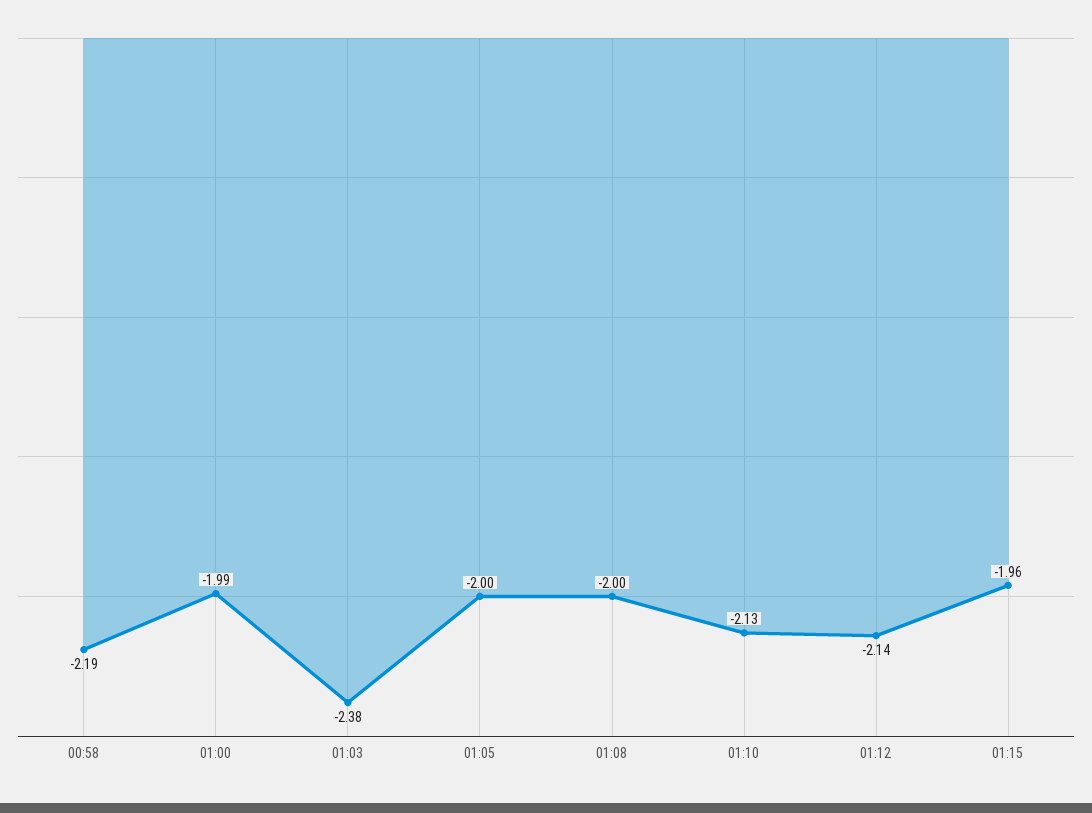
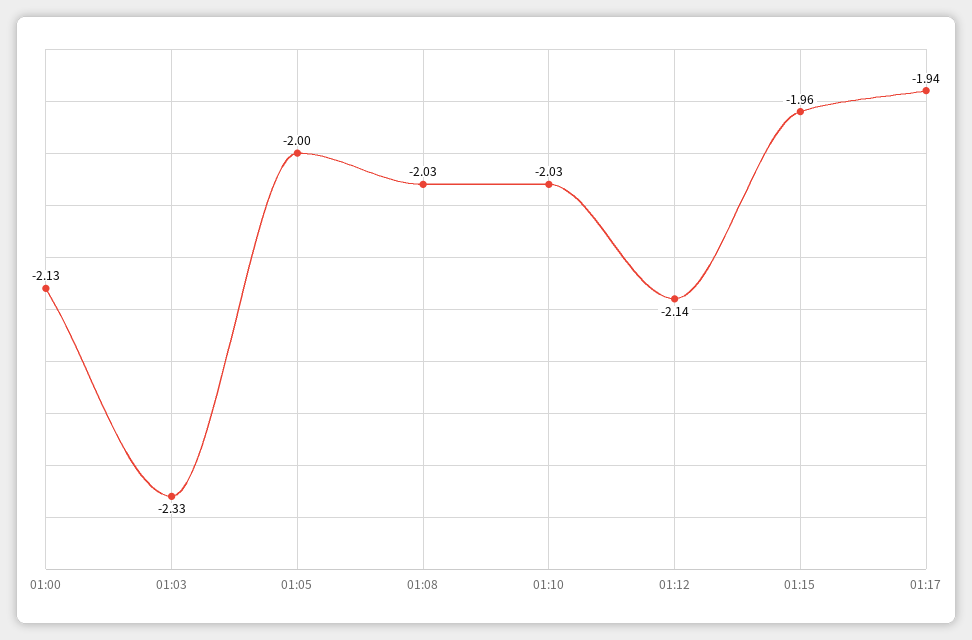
00:58: -2.19 -> none
01:00: -1.99 -> -2.13
01:03: -2.38 -> -2.33
01:08: -2 -> -2.03
01:10: -2.13 -> -2.03
01:17: none -> -1.94

